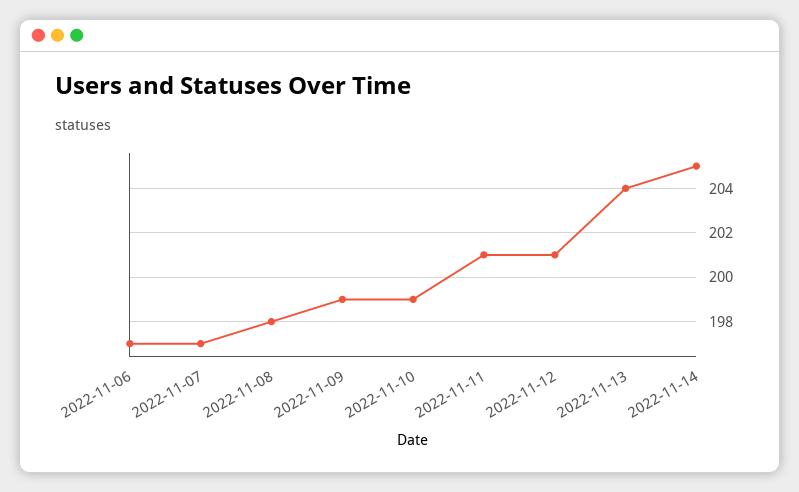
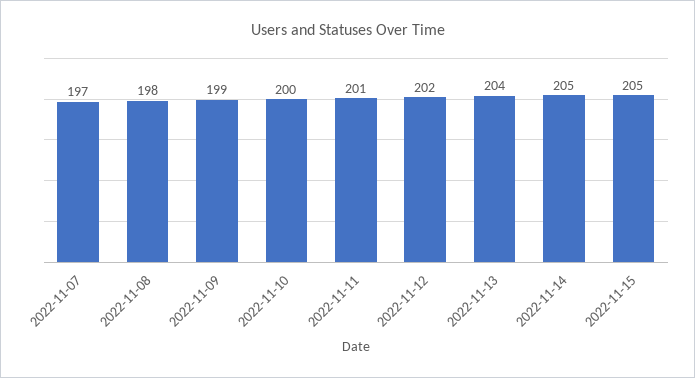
2022-11-06: 197 -> none
2022-11-10: 199 -> 200
2022-11-12: 201 -> 202
2022-11-15: none -> 205

